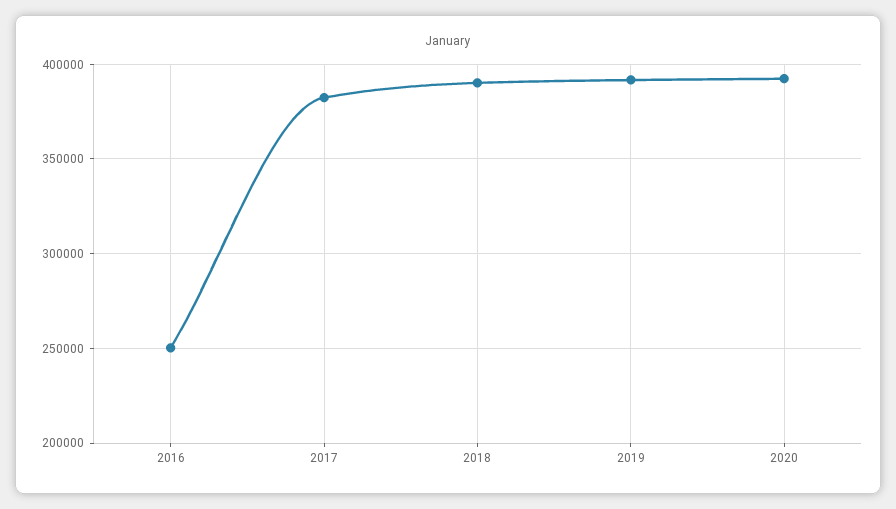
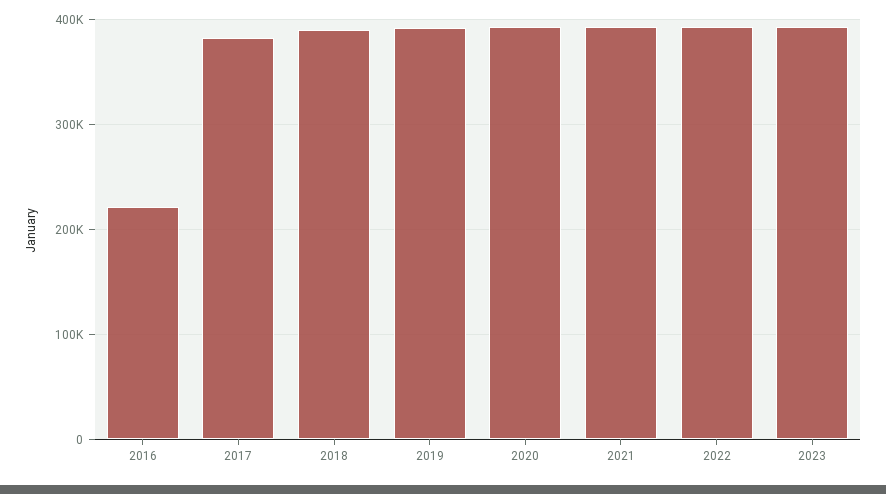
2016: 250000 -> 220000
2021: none -> 390000
2022: none -> 390000
2023: none -> 390000

